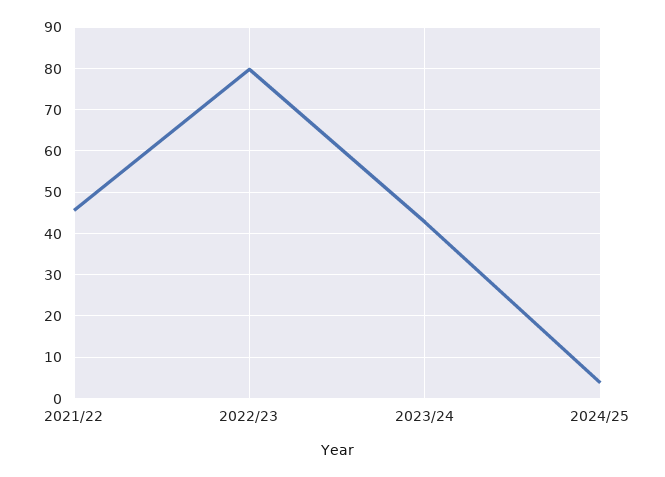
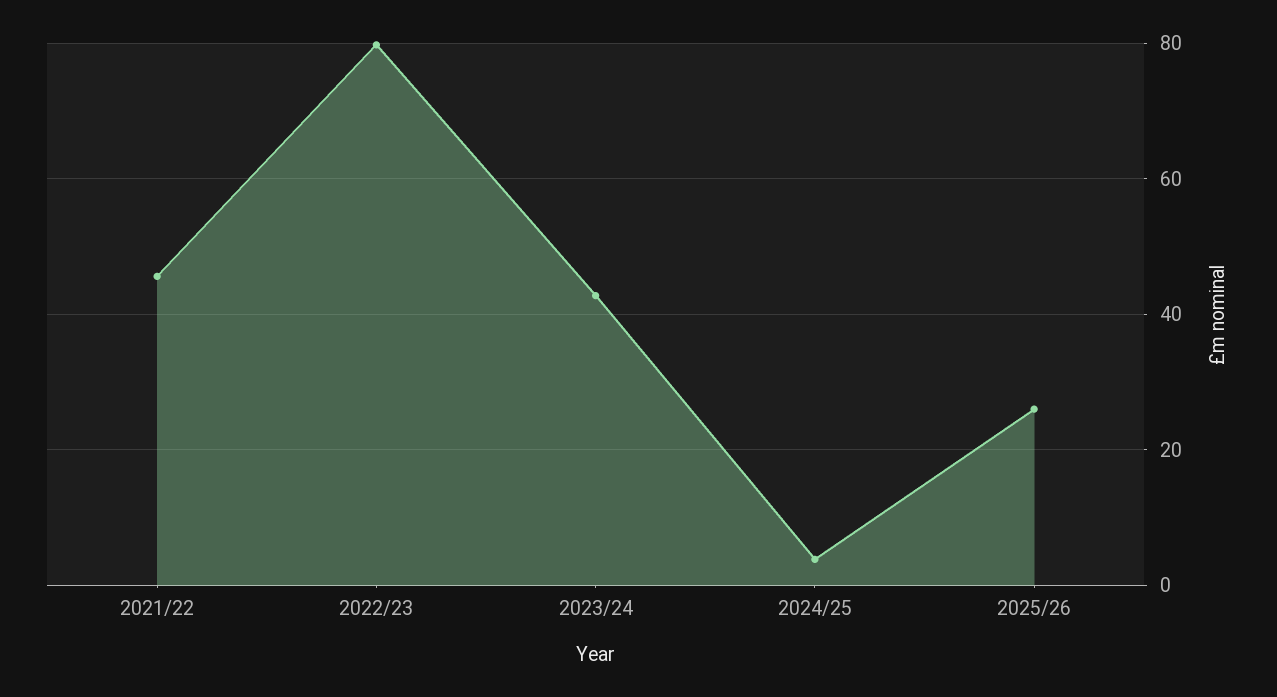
2025/26: none -> 26

